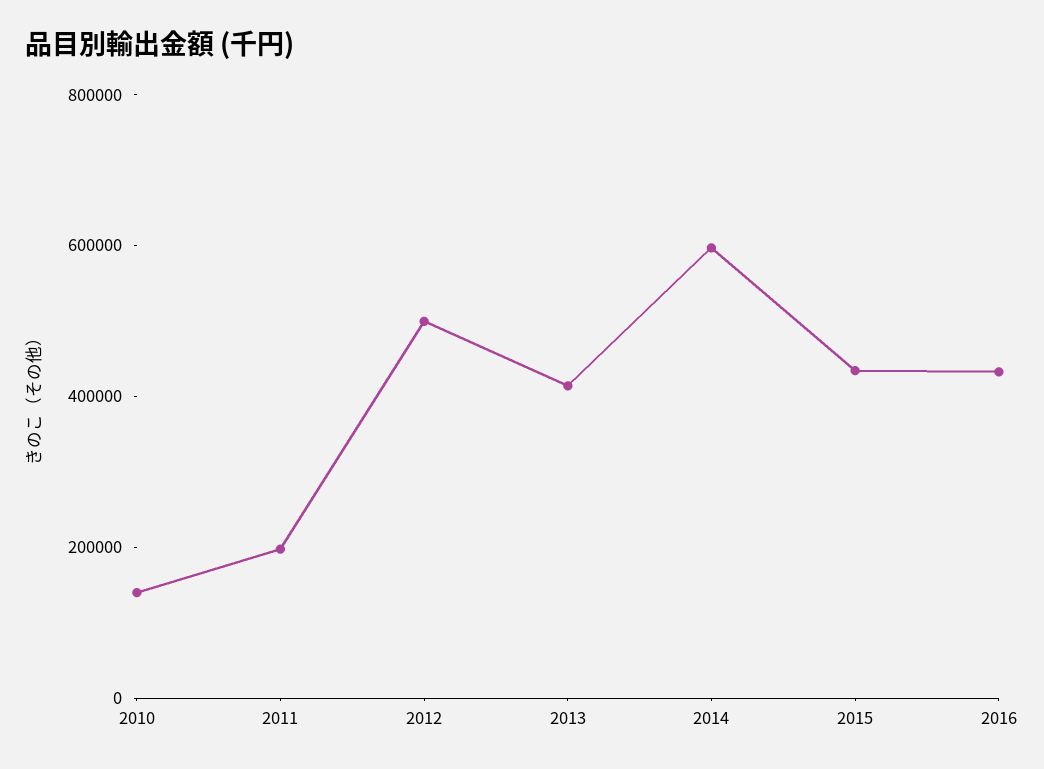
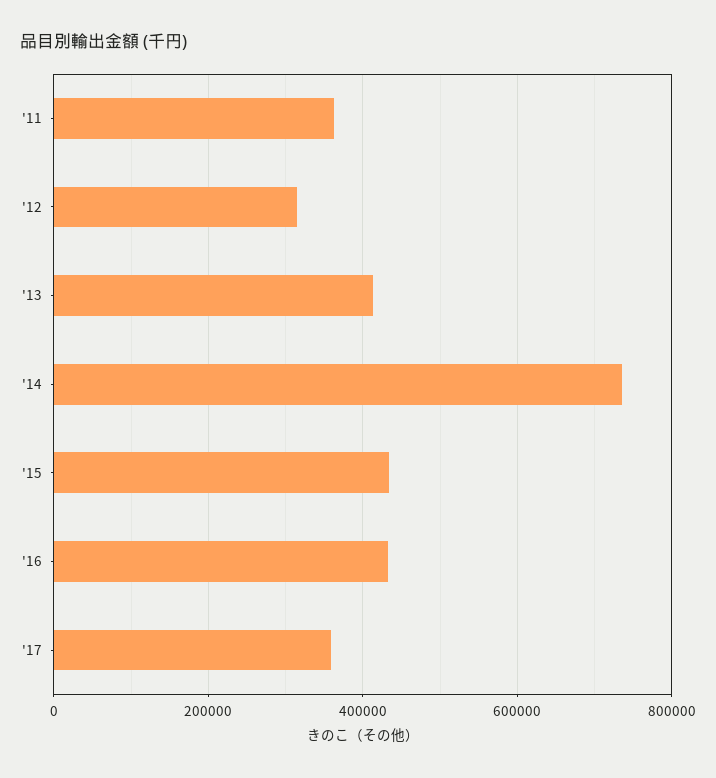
2010: 150000 -> none
2011: 200000 -> 360000
2012: 500000 -> 320000
2014: 600000 -> 740000
'17: none -> 360000

